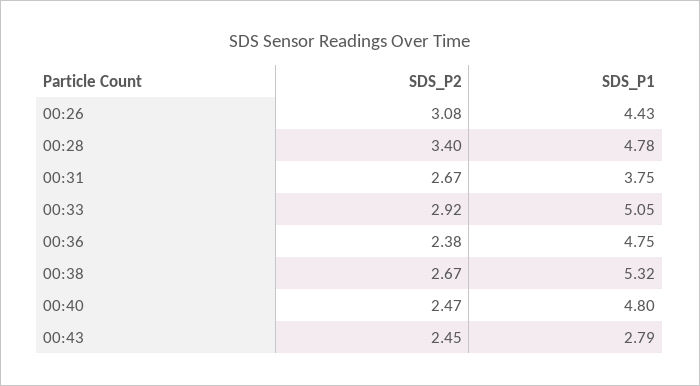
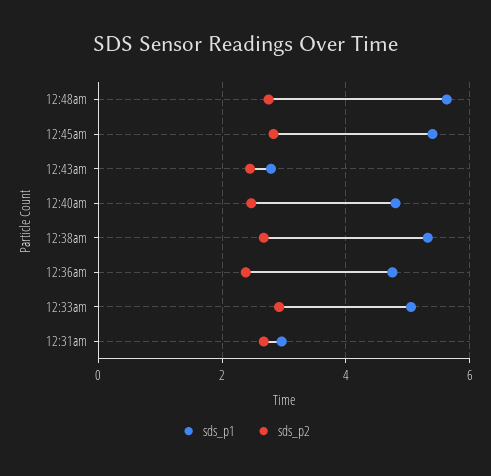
SDS_P2, 00:26: 3.08 -> none
SDS_P1, 00:26: 4.43 -> none
SDS_P2, 00:28: 3.4 -> none
SDS_P1, 00:28: 4.78 -> none
SDS_P1, 00:31: 3.75 -> 3
SDS_P1, 12:48am: none -> 5.6
SDS_P2, 12:48am: none -> 2.8
SDS_P1, 12:45am: none -> 5.4
SDS_P2, 12:45am: none -> 2.8

